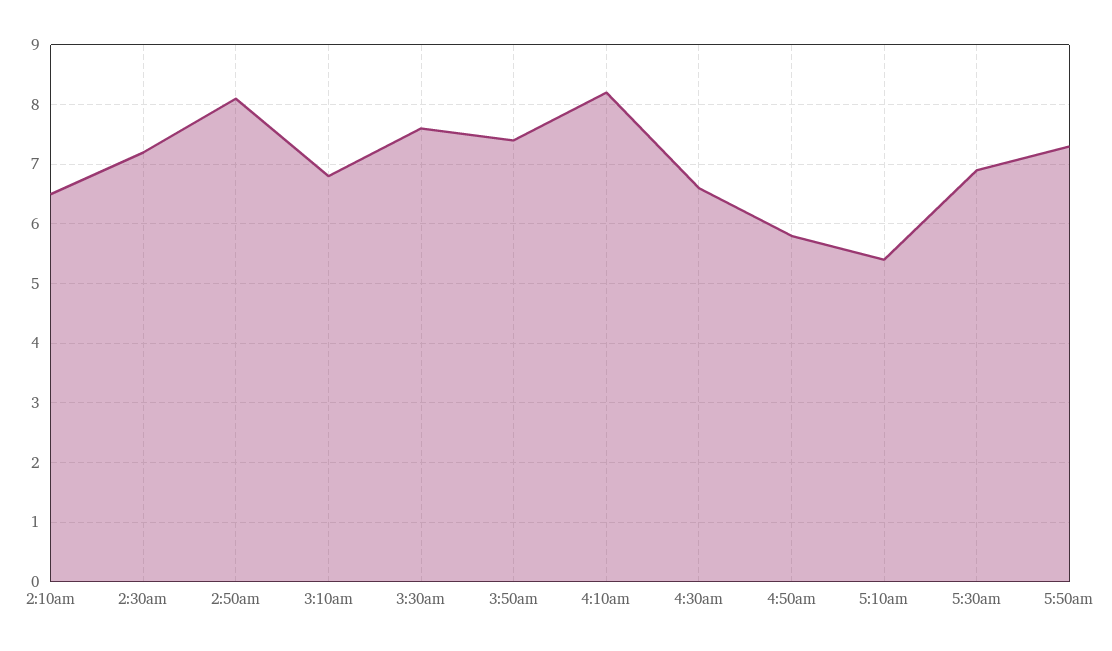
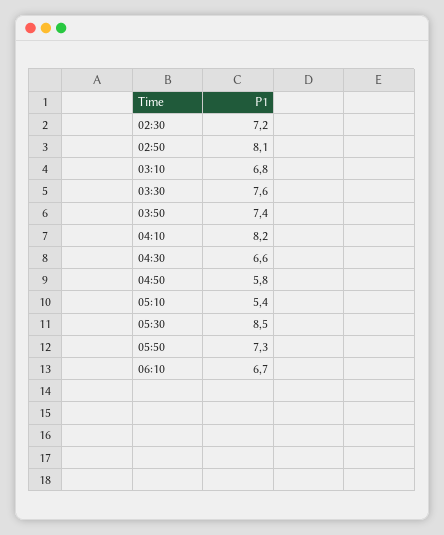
2:10am: 6.5 -> none
5:30am: 7 -> 8.5
06:10: none -> 6.7

